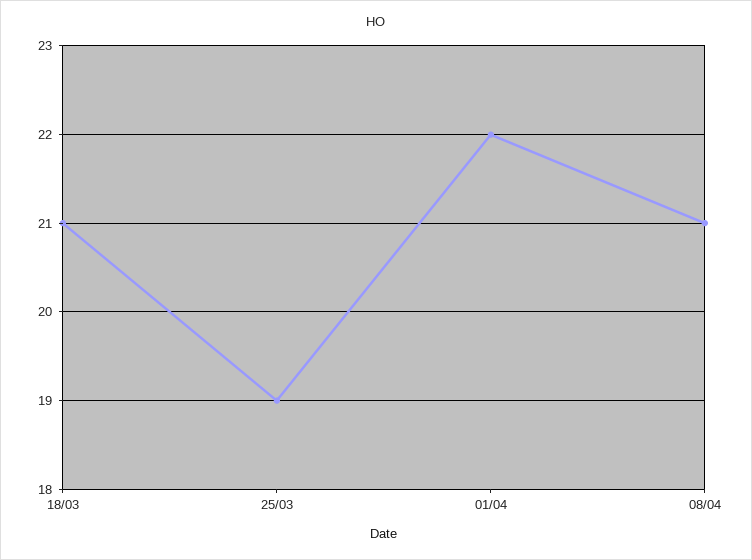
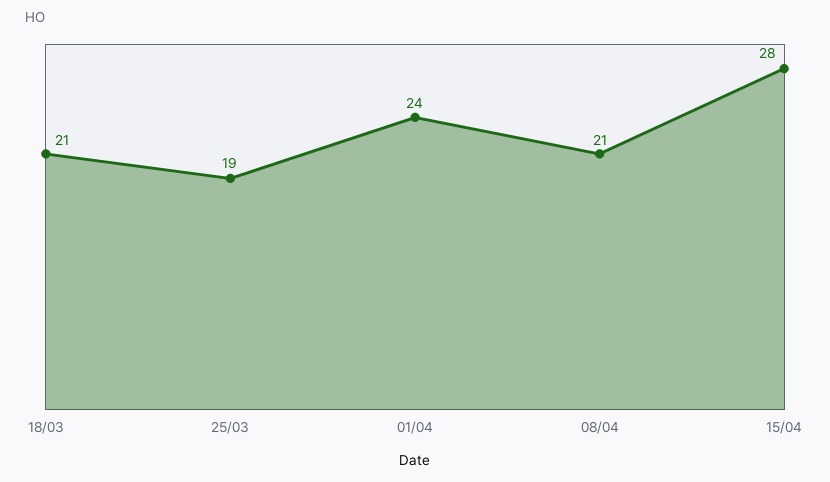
01/04: 22 -> 24
15/04: none -> 28

